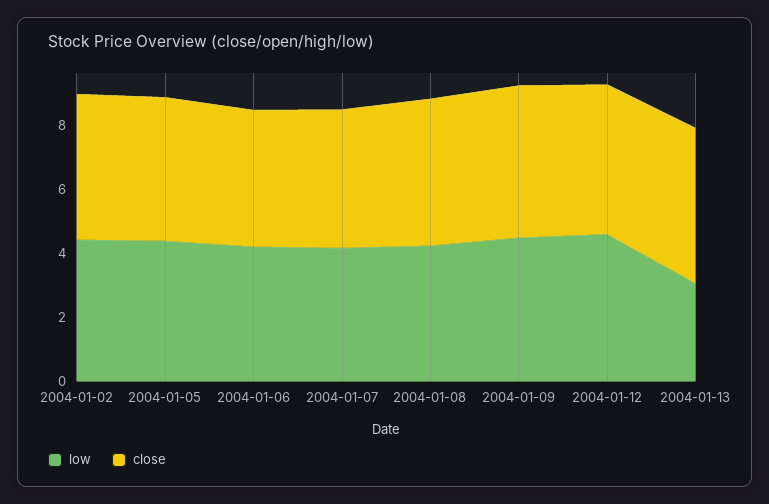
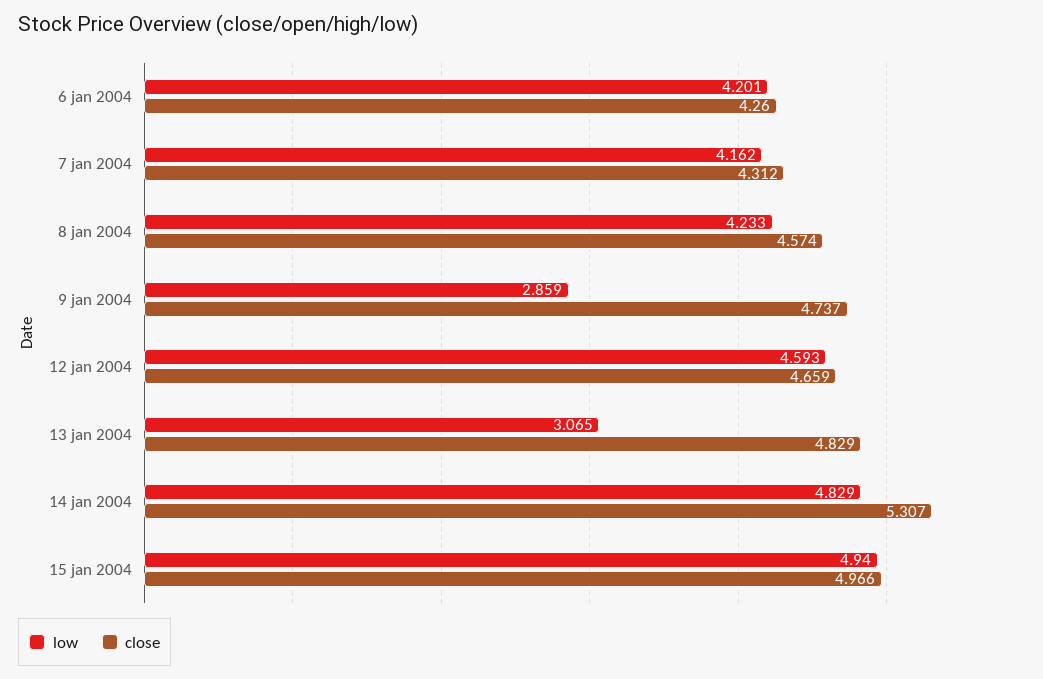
low, 2004-01-02: 4.5 -> none
close, 2004-01-02: 4.5 -> none
low, 2004-01-05: 4.5 -> none
close, 2004-01-05: 4.5 -> none
low, 2004-01-09: 4.5 -> 2.859
low, 14 jan 2004: none -> 4.829
close, 14 jan 2004: none -> 5.307
low, 15 jan 2004: none -> 4.94
close, 15 jan 2004: none -> 4.966

